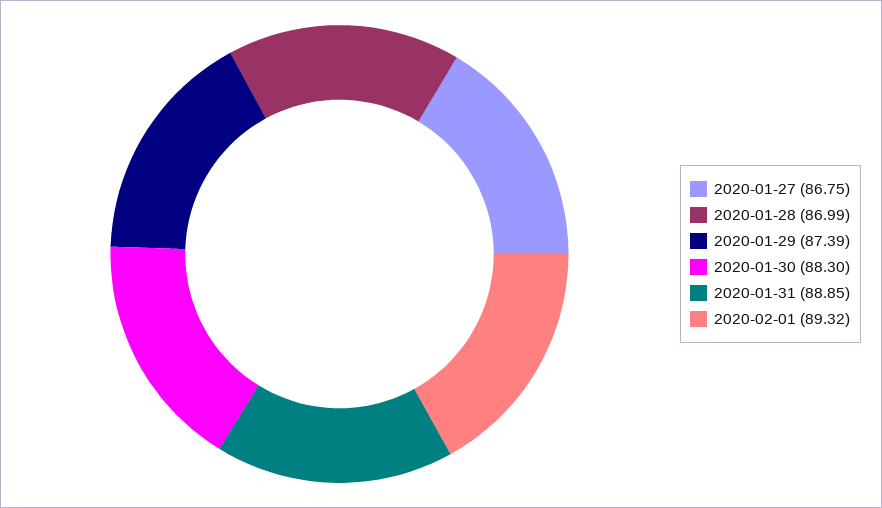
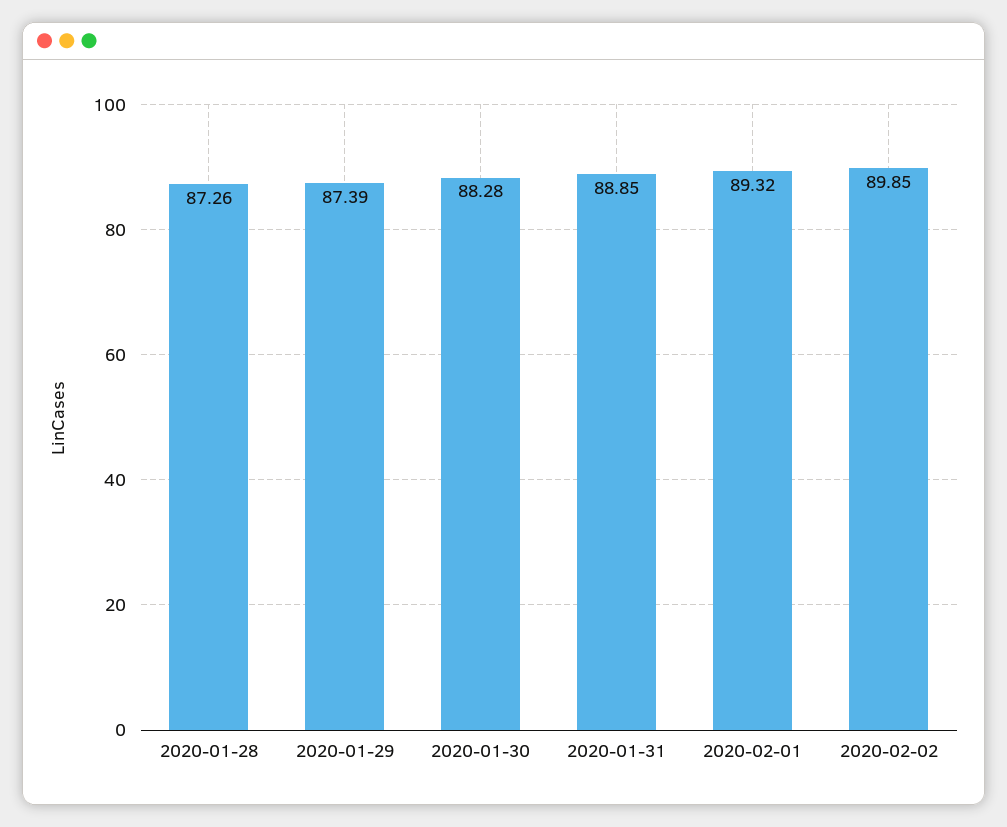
2020-01-27: 86.75 -> none
2020-01-28: 86.99 -> 87.26
2020-01-30: 88.3 -> 88.28
2020-02-02: none -> 89.85

